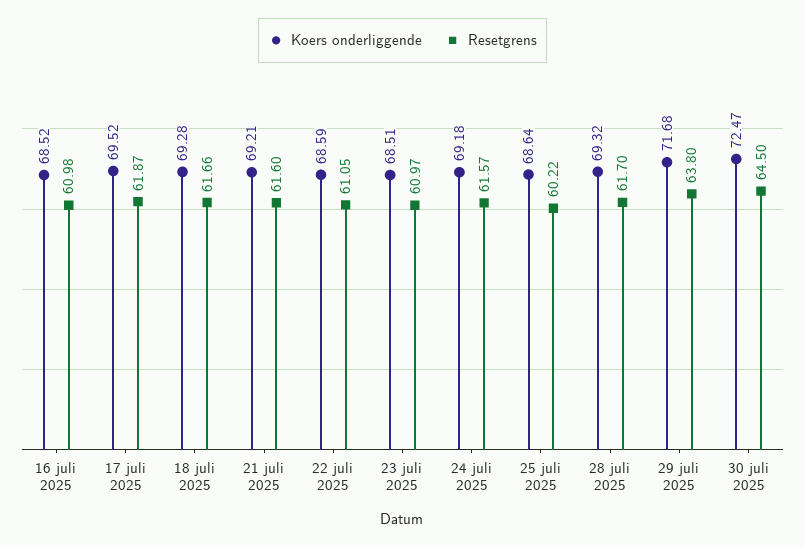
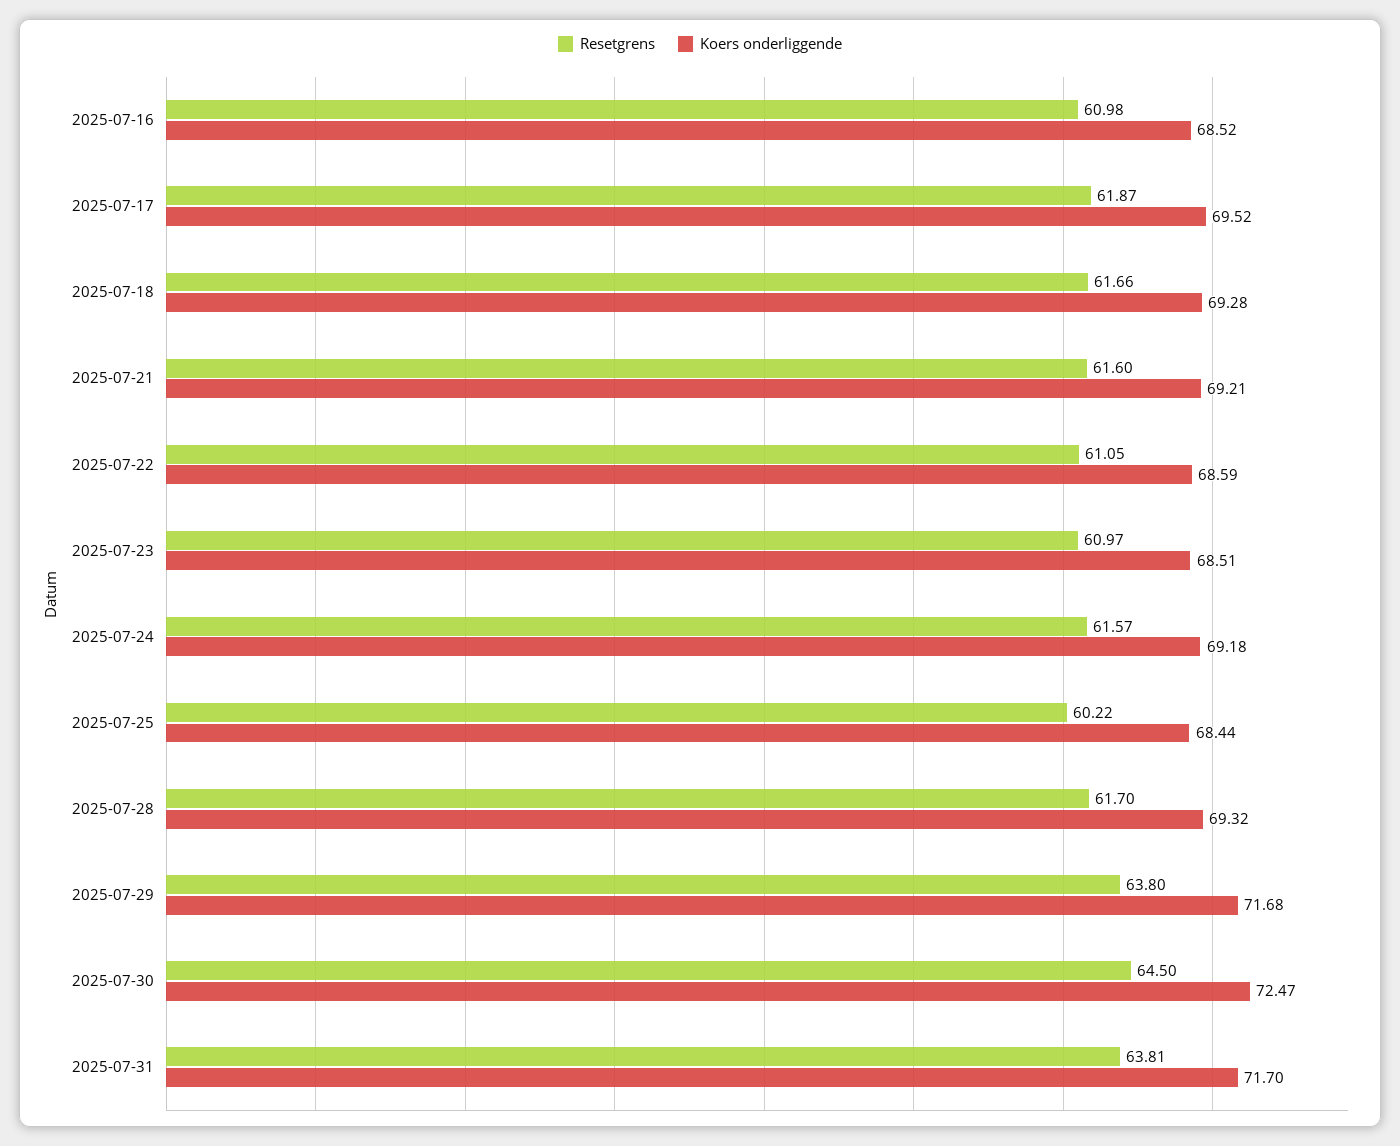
Koers onderliggende, 25 juli 2025: 68.64 -> 68.44
Resetgrens, 2025-07-31: none -> 63.81
Koers onderliggende, 2025-07-31: none -> 71.7

